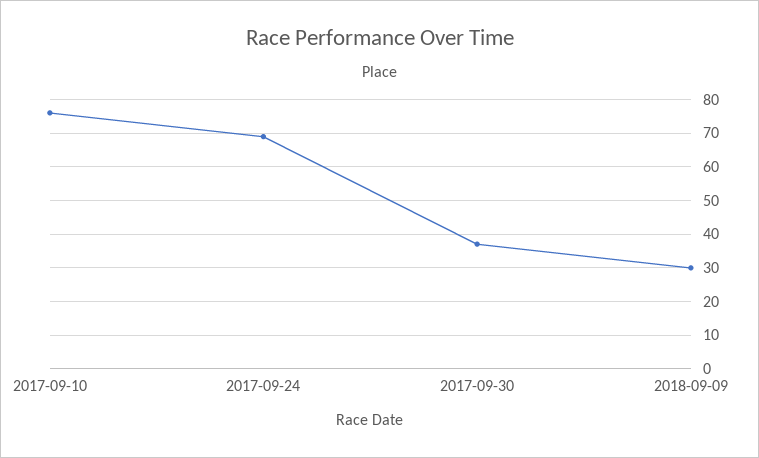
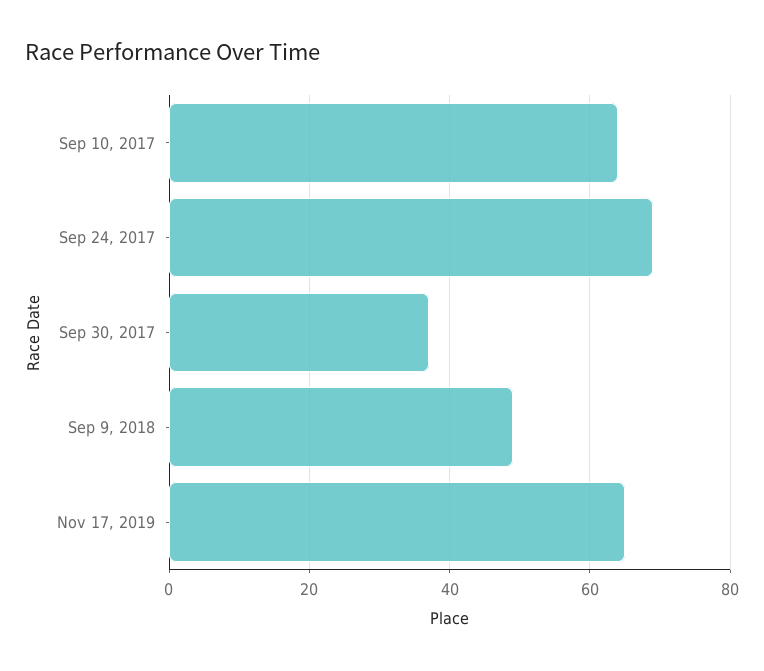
2017-09-10: 75 -> 65
2018-09-09: 30 -> 50
Nov 17, 2019: none -> 65

